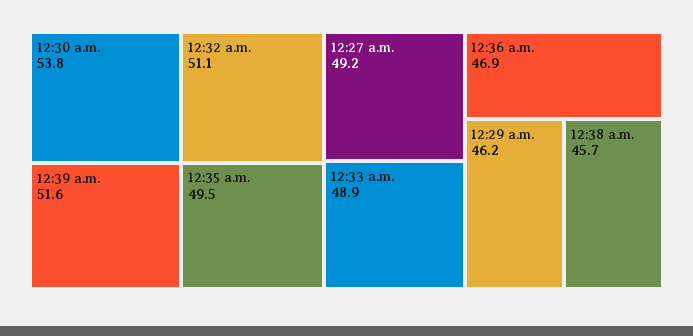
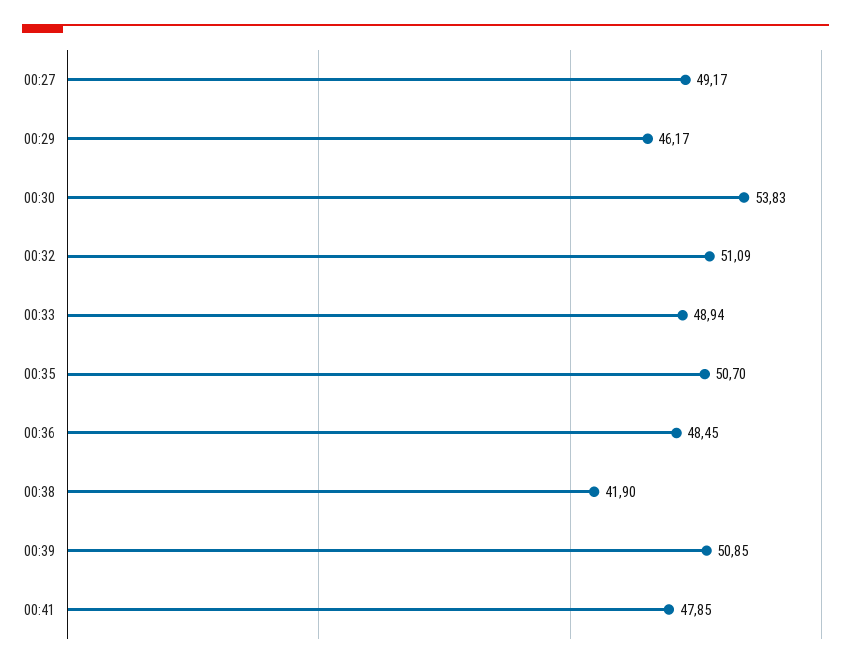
12:39 a.m.: 51.6 -> 50.85
12:35 a.m.: 49.5 -> 50.7
12:36 a.m.: 46.9 -> 48.45
12:38 a.m.: 45.7 -> 41.9
00:41: none -> 47.85

